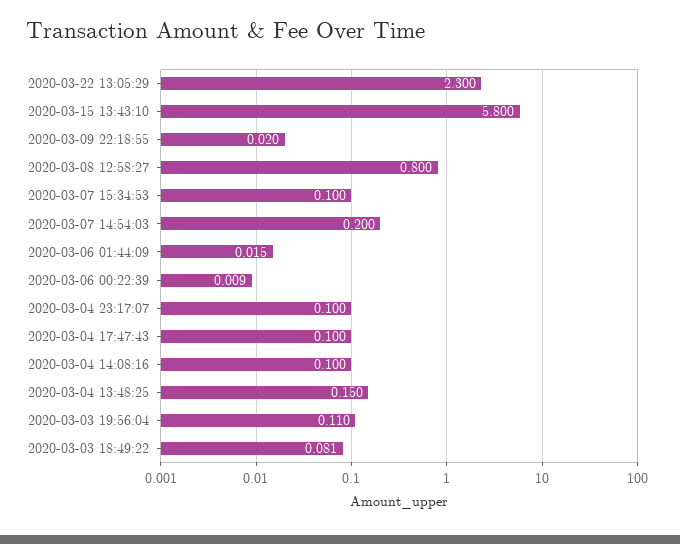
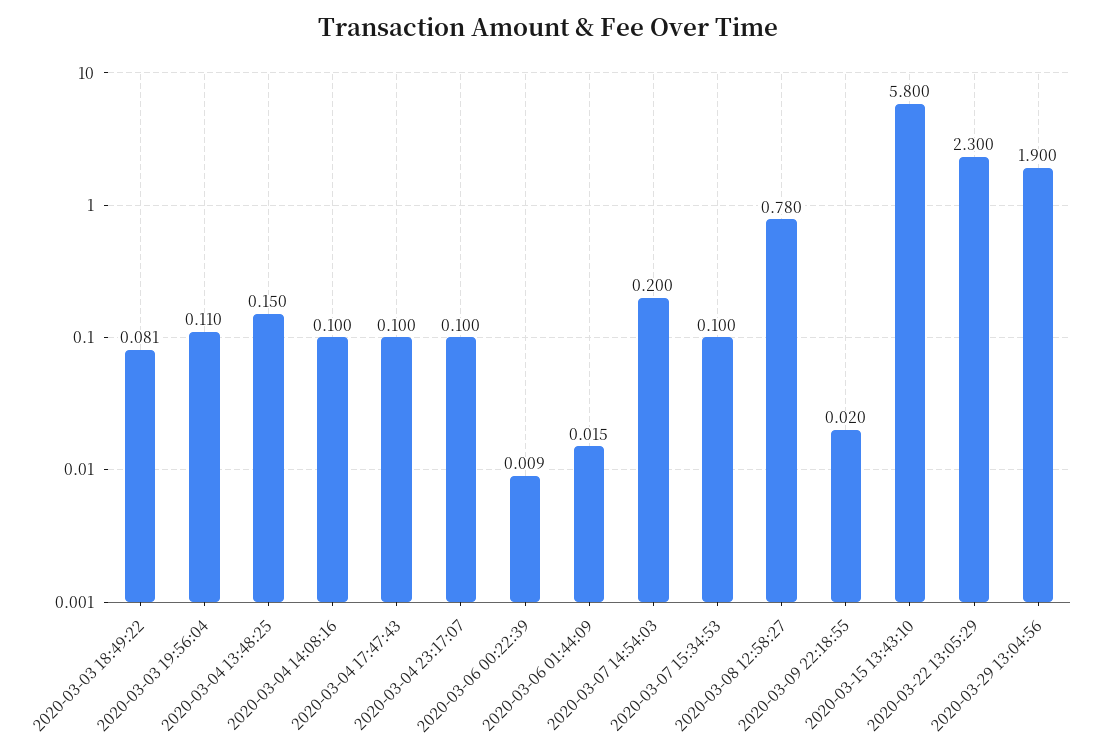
2020-03-08 12:58:27: 0.8 -> 0.78
2020-03-29 13:04:56: none -> 1.9

